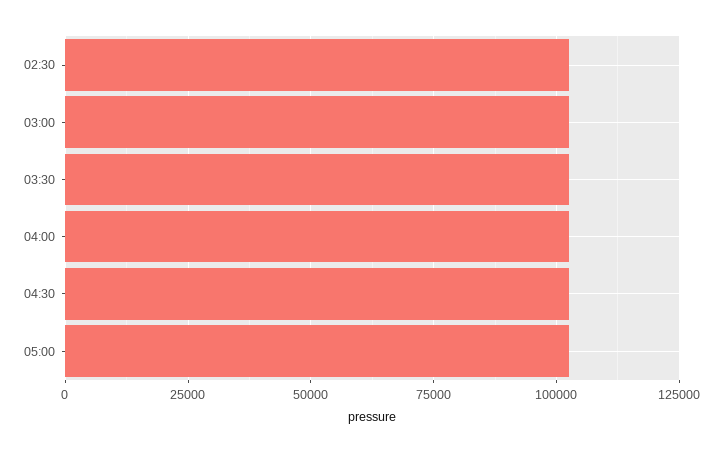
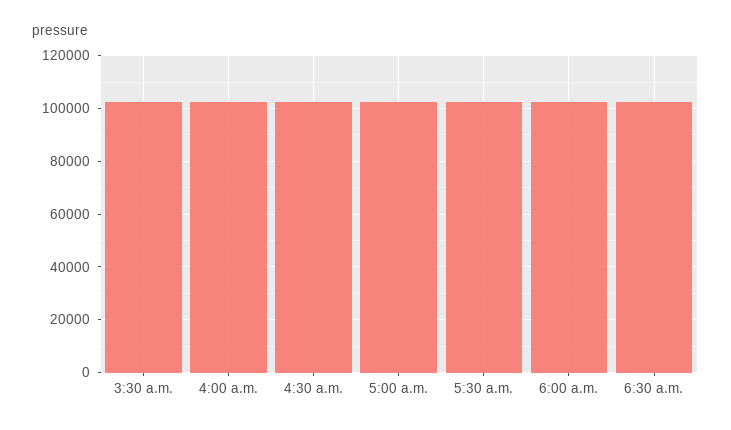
02:30: 102500 -> none
03:00: 102500 -> none
5:30 a.m.: none -> 102500
6:00 a.m.: none -> 102500
6:30 a.m.: none -> 102500

